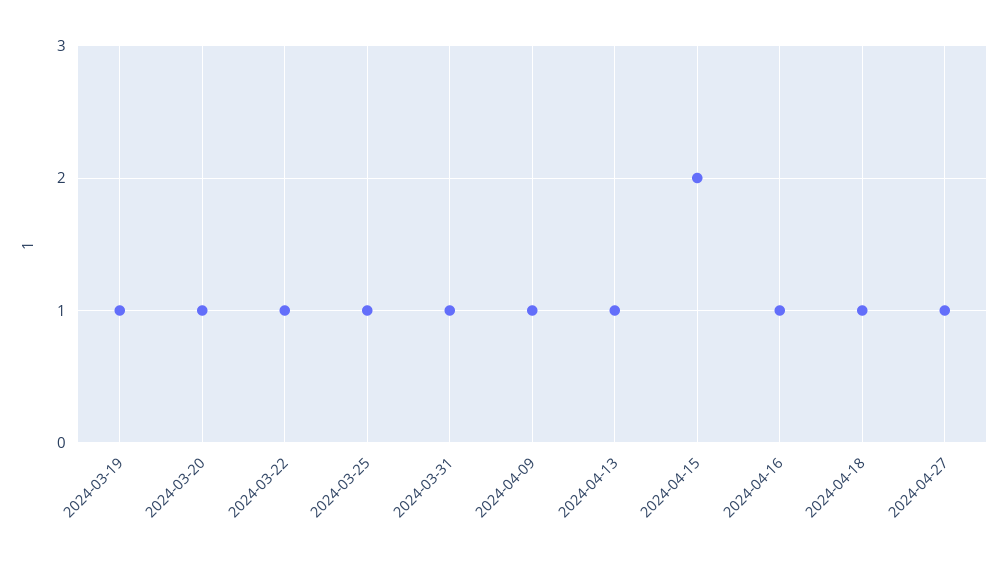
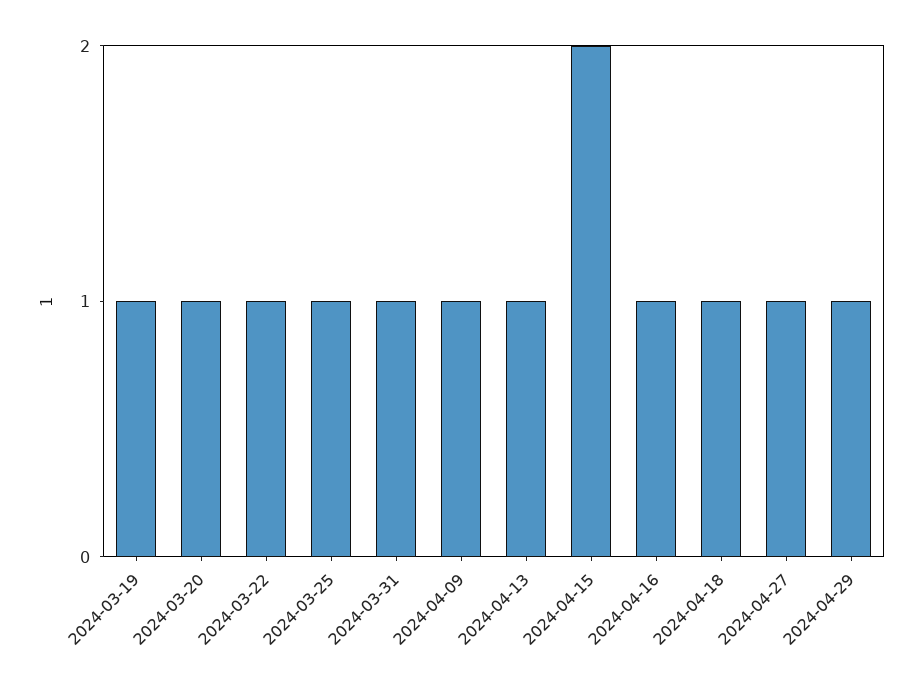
2024-04-29: none -> 1

